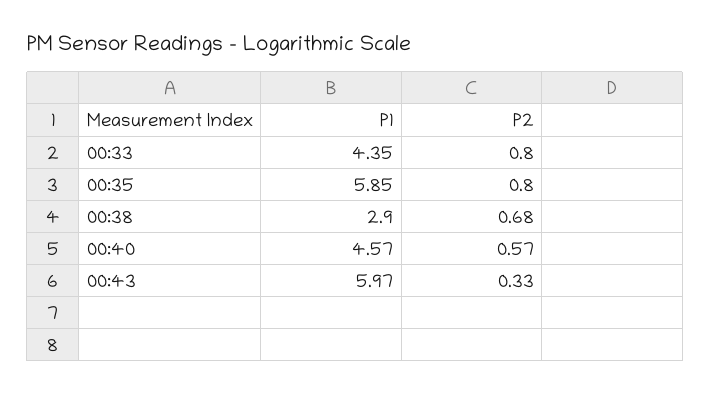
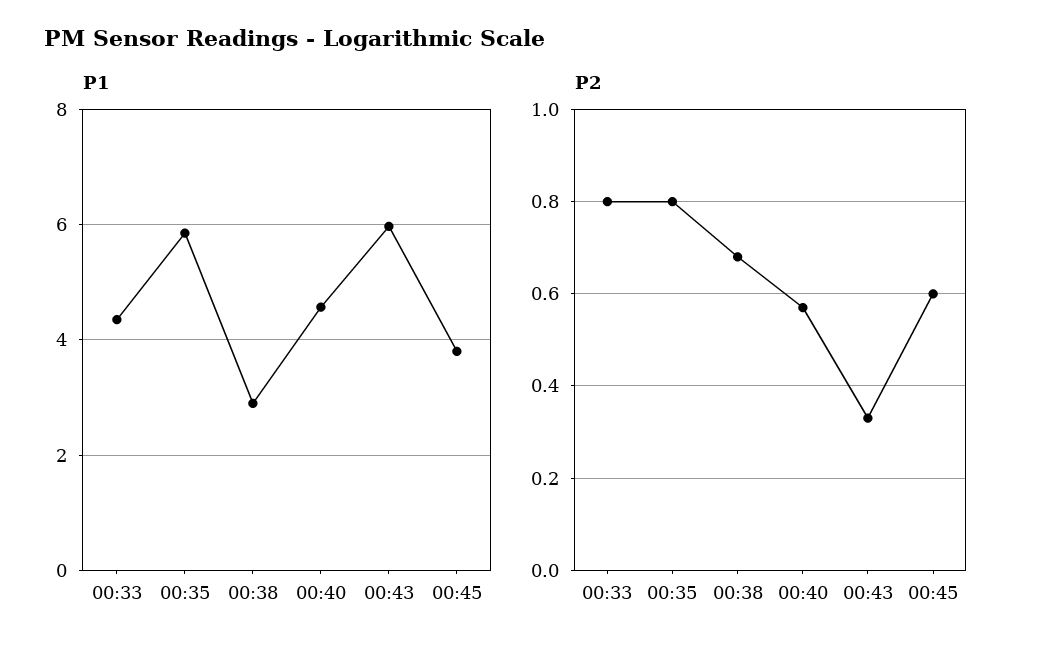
P1, 00:45: none -> 3.8
P2, 00:45: none -> 0.6

